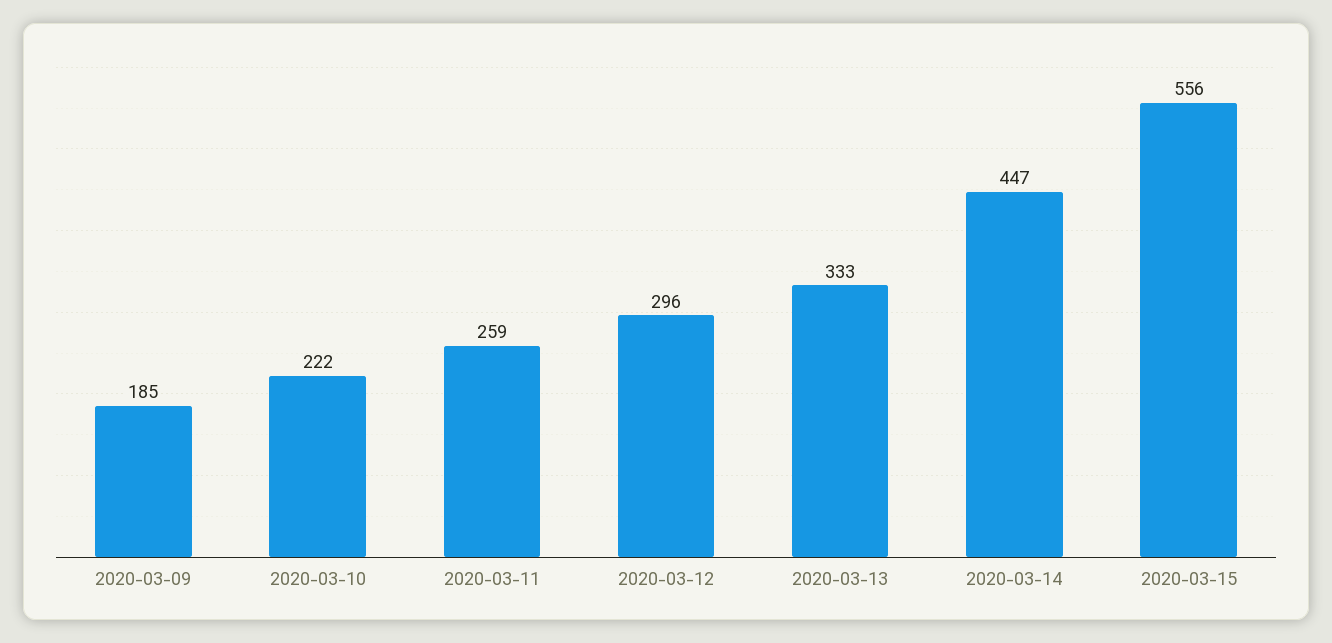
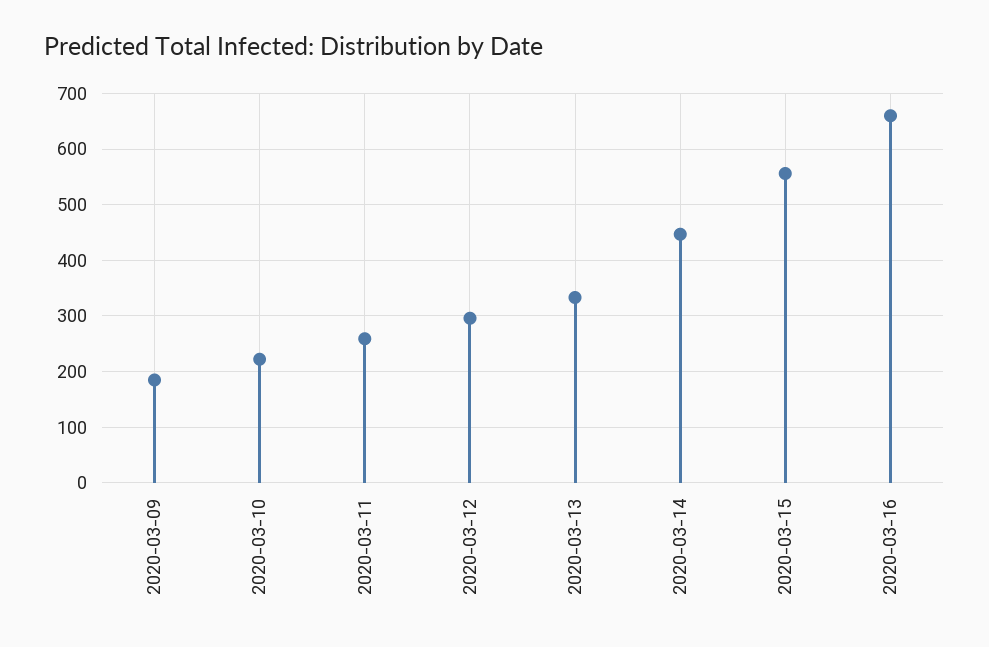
2020-03-16: none -> 660

